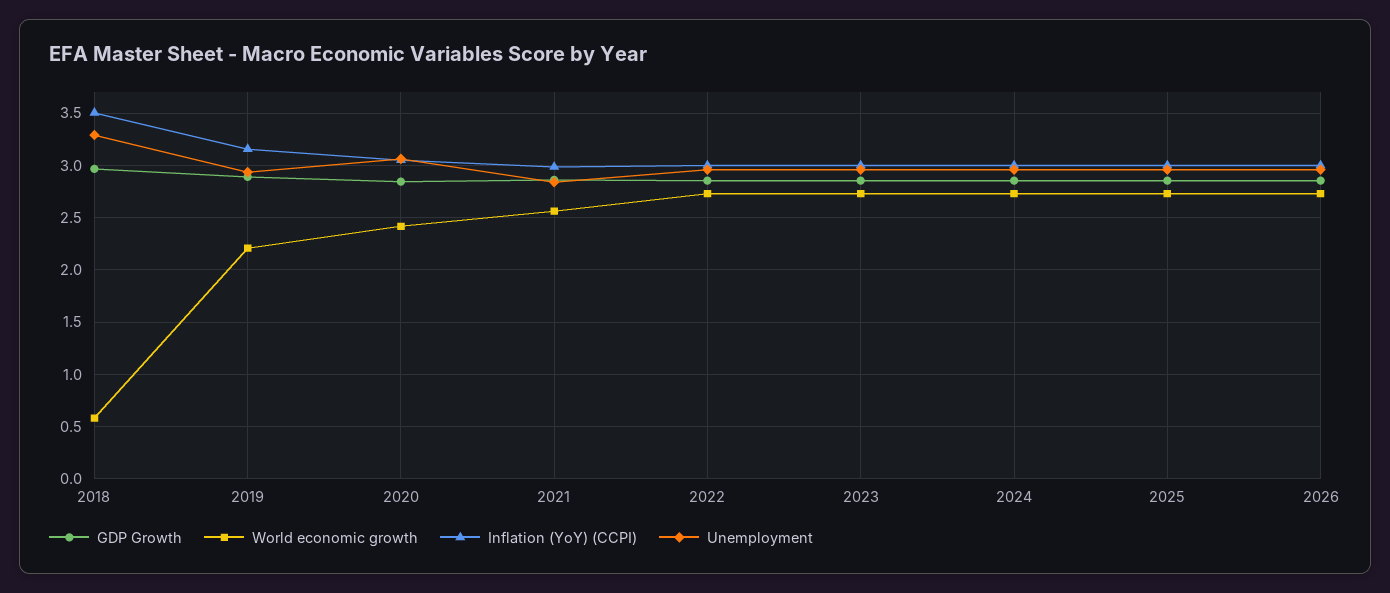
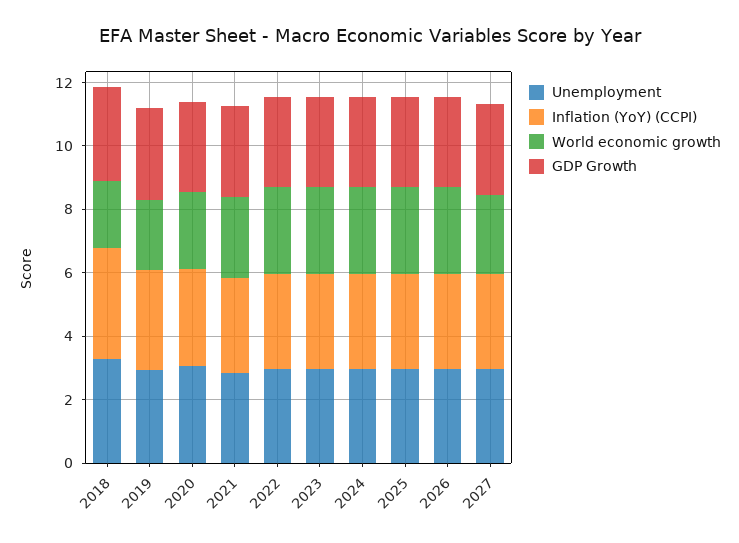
World economic growth, 2018: 0.6 -> 2
Unemployment, 2027: none -> 3
Inflation (YoY) (CCPI), 2027: none -> 3
World economic growth, 2027: none -> 2.5
GDP Growth, 2027: none -> 3

